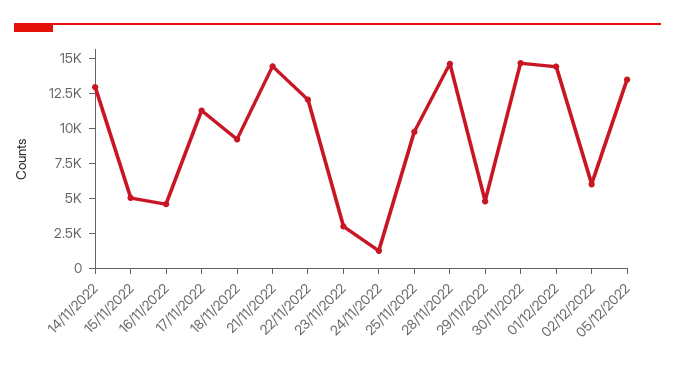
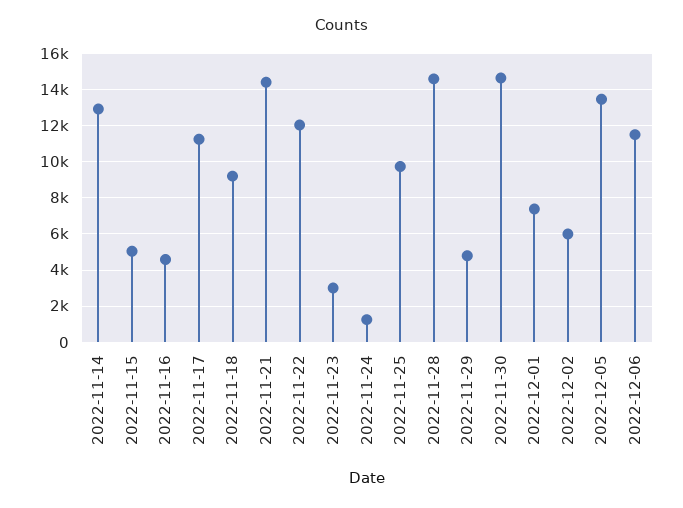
01/12/2022: 15000 -> 7500
2022-12-06: none -> 11500

